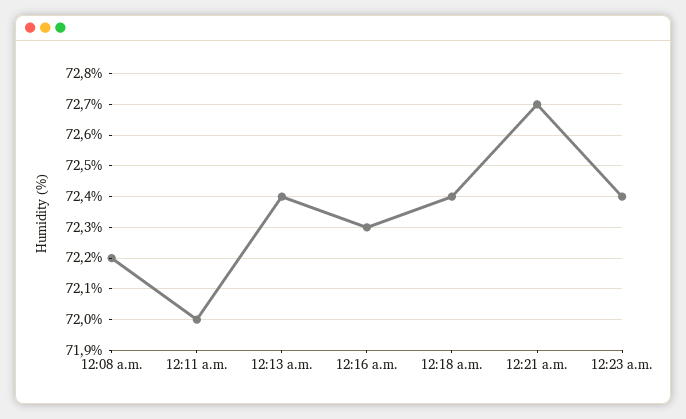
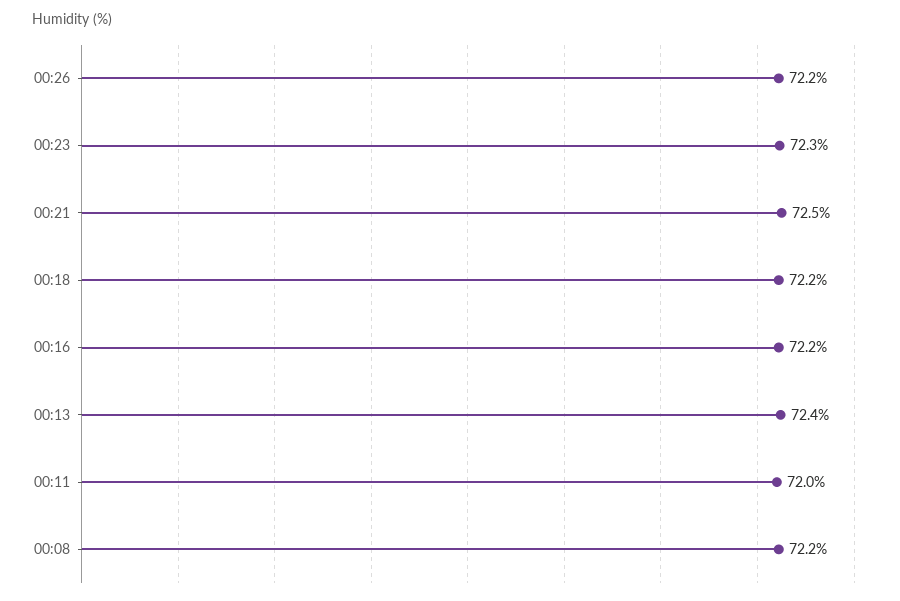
12:16 a.m.: 72.3 -> 72.2
12:18 a.m.: 72.4 -> 72.2
12:21 a.m.: 72.7 -> 72.5
12:23 a.m.: 72.4 -> 72.3
00:26: none -> 72.2

